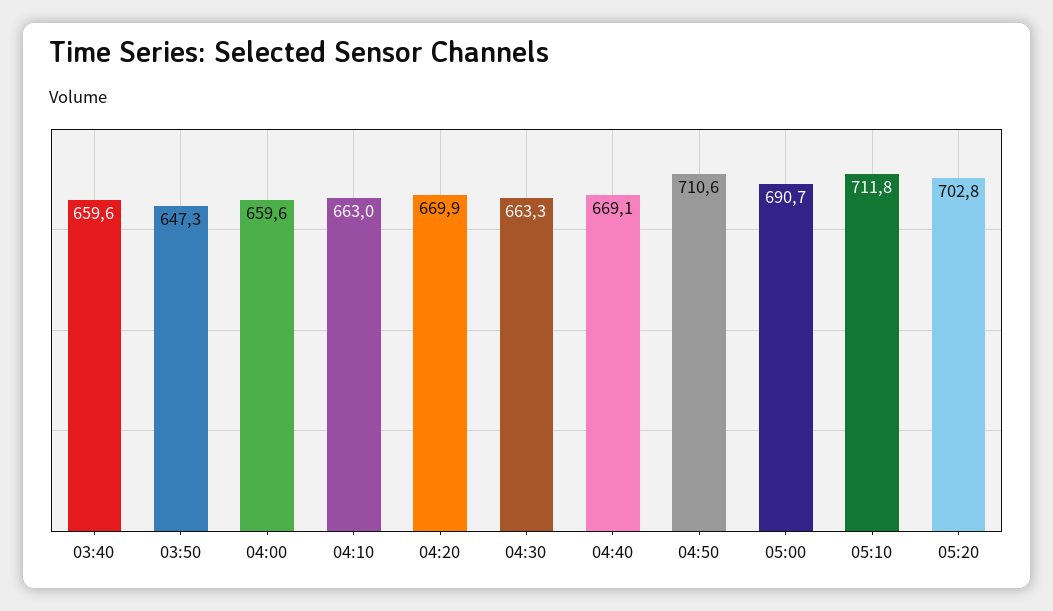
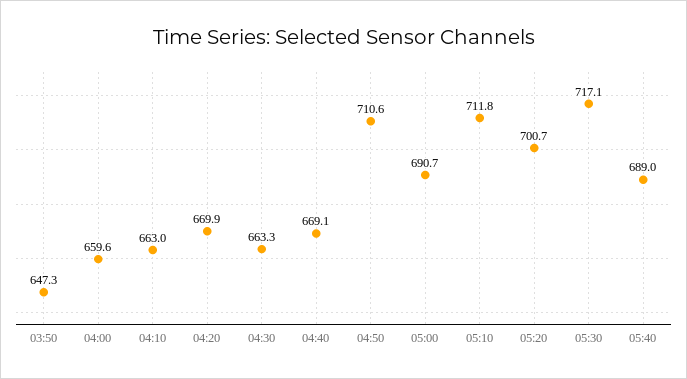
03:40: 659.6 -> none
05:20: 702.8 -> 700.7
05:30: none -> 717.1
05:40: none -> 689

